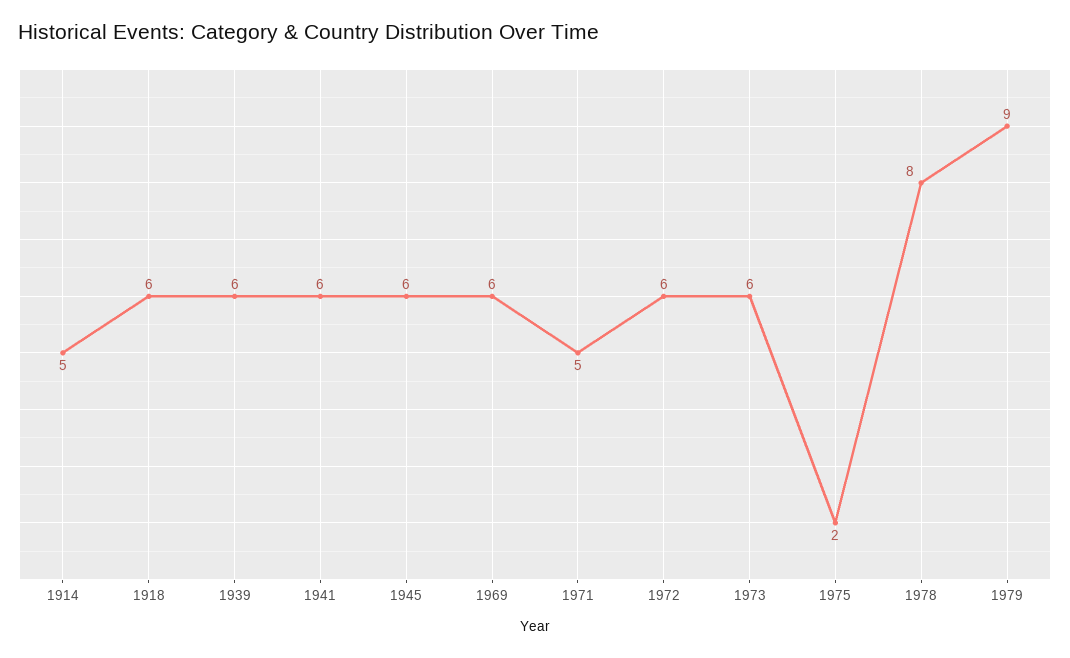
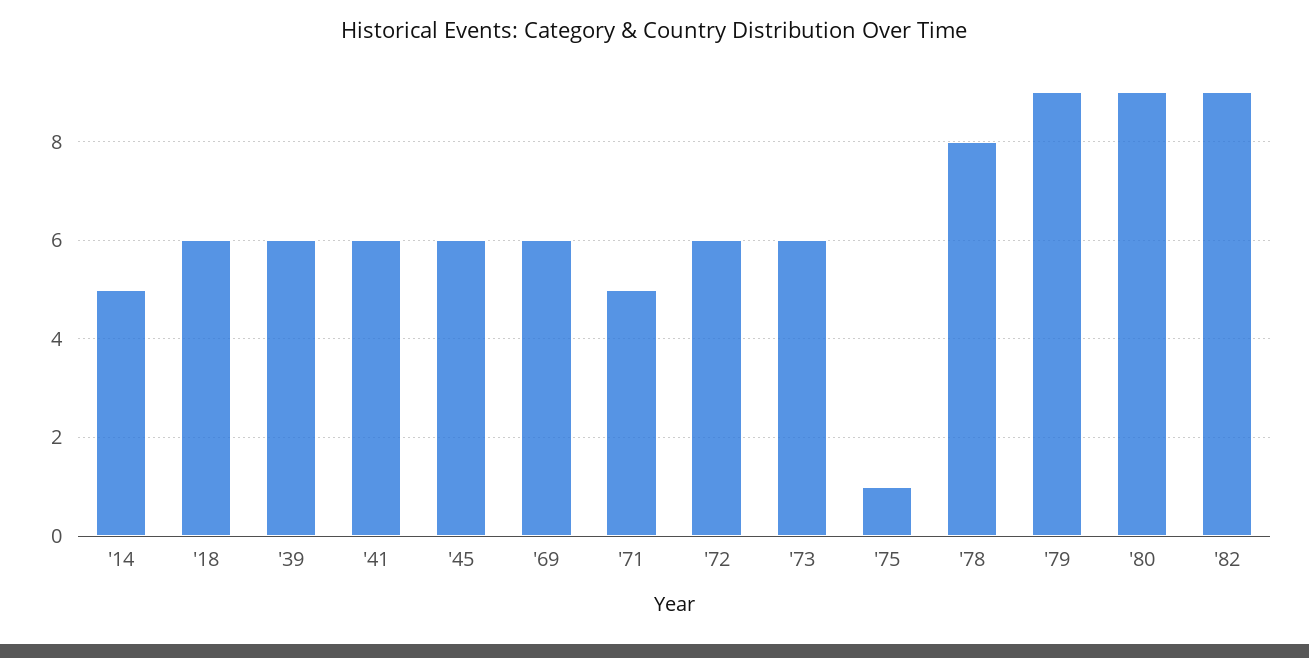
1975: 2 -> 1
'80: none -> 9
'82: none -> 9

